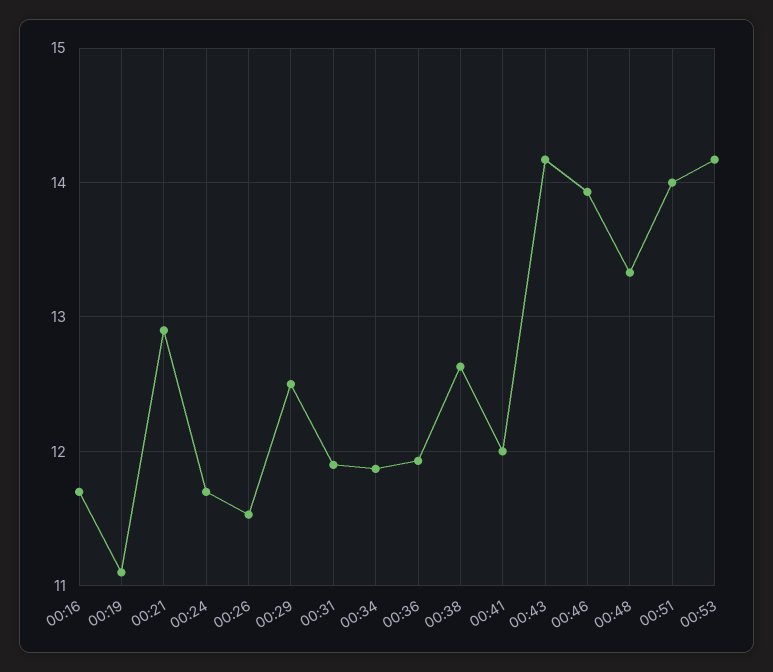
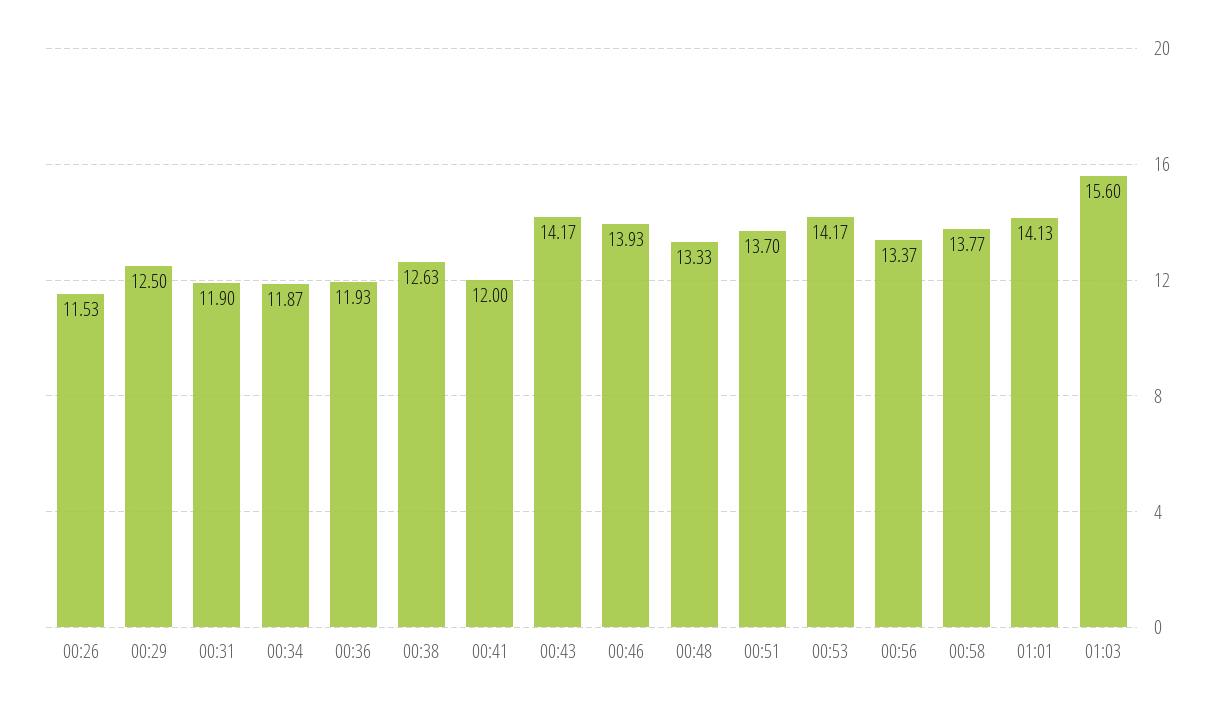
00:16: 11.7 -> none
00:19: 11.1 -> none
00:21: 12.9 -> none
00:24: 11.7 -> none
00:51: 14 -> 13.7
00:56: none -> 13.37
00:58: none -> 13.77
01:01: none -> 14.13
01:03: none -> 15.6

